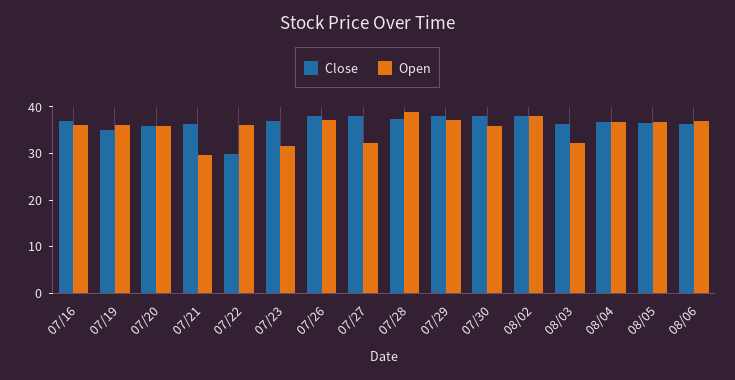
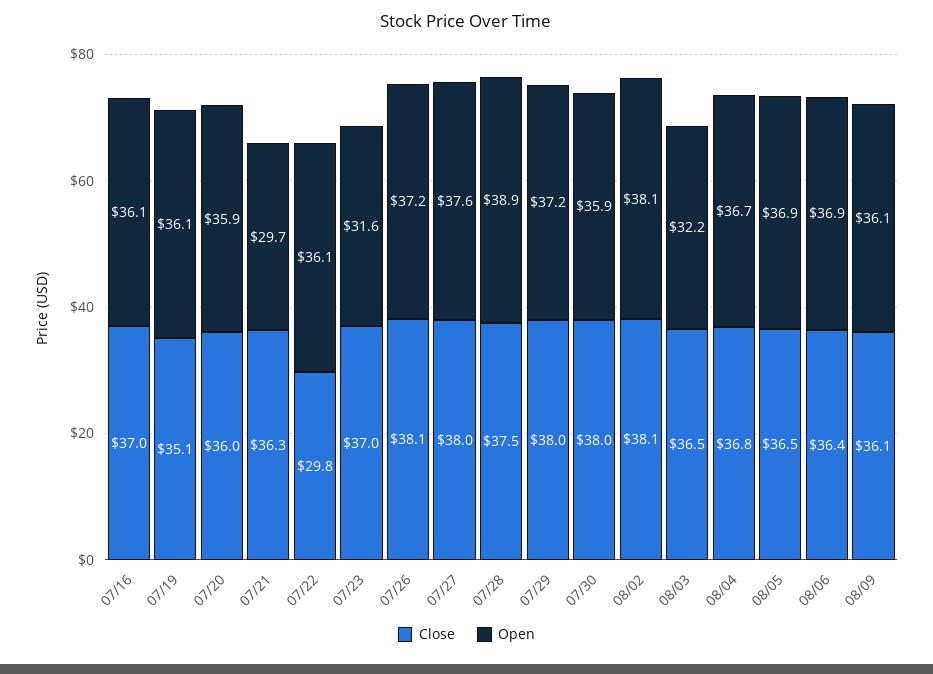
Open, 07/27: 32 -> 37.6
Close, 08/09: none -> 36.1
Open, 08/09: none -> 36.1

